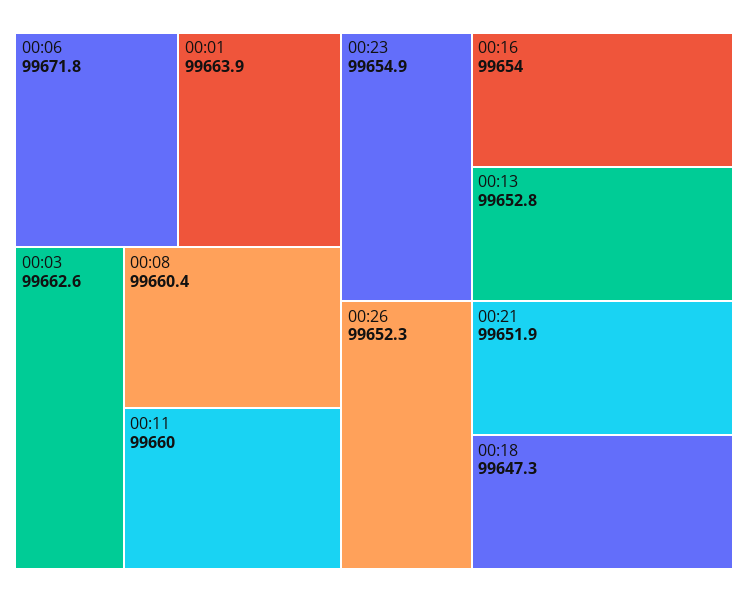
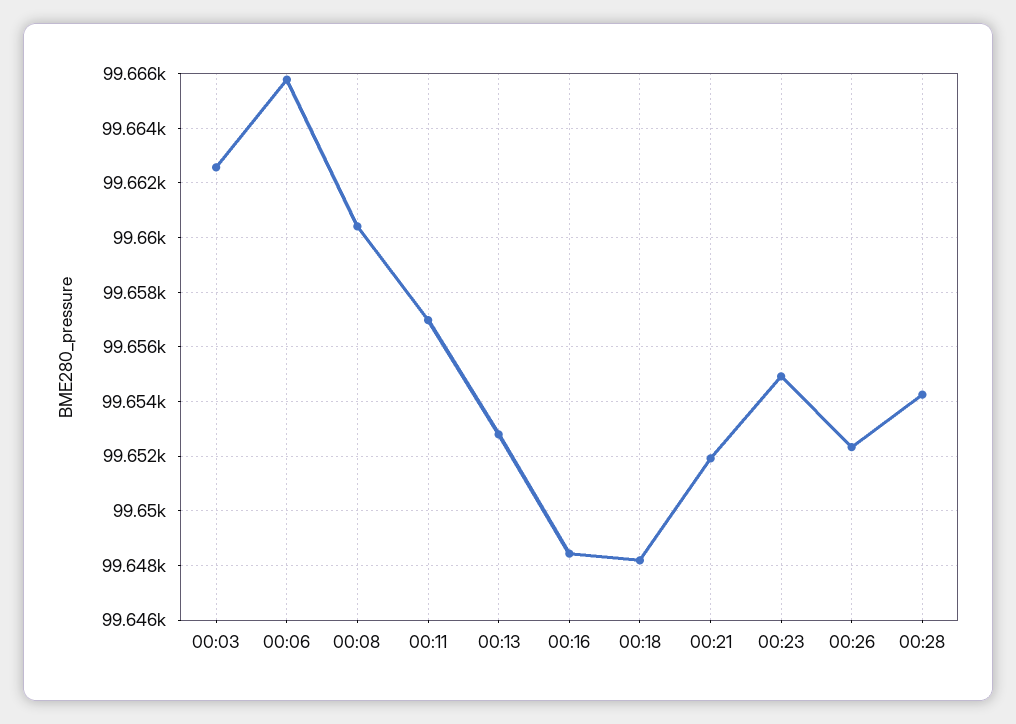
00:06: 99671.8 -> 99665.75
00:01: 99663.9 -> none
00:11: 99660 -> 99657
00:16: 99654 -> 99648.5
00:18: 99647.3 -> 99648.25
00:28: none -> 99654.25

